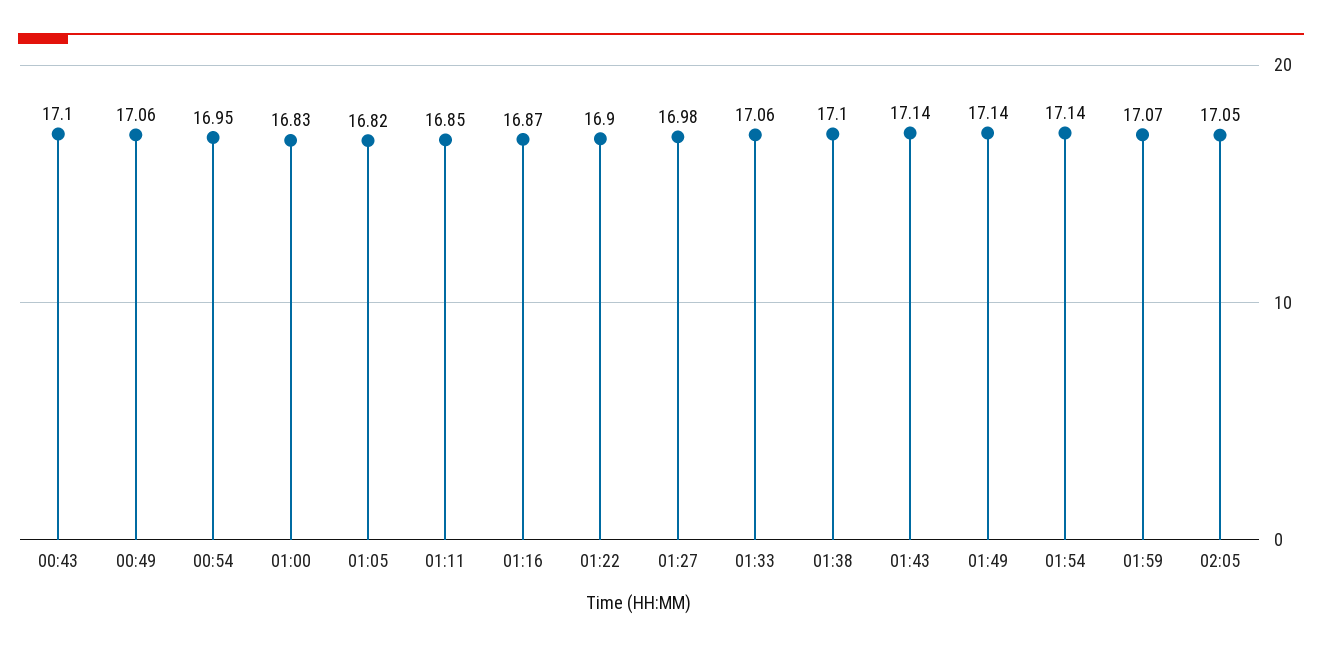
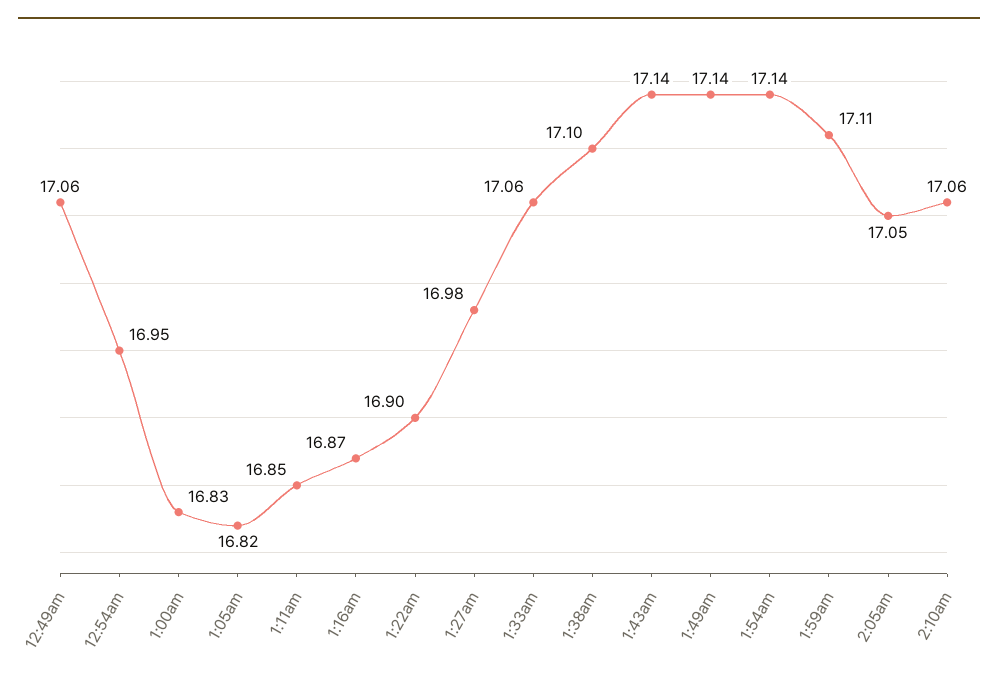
00:43: 17.1 -> none
01:59: 17.07 -> 17.11
2:10am: none -> 17.06

